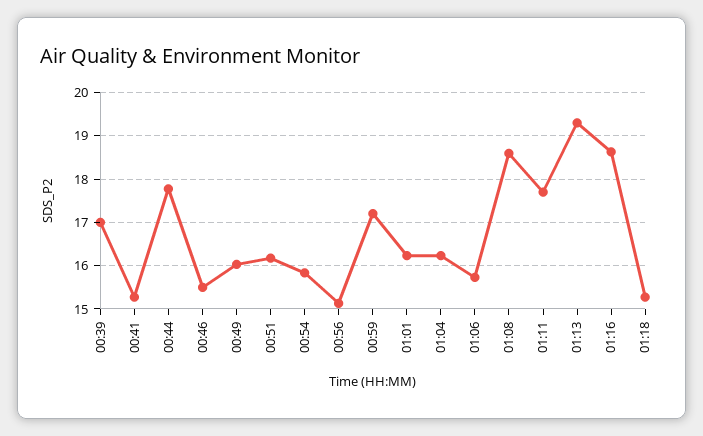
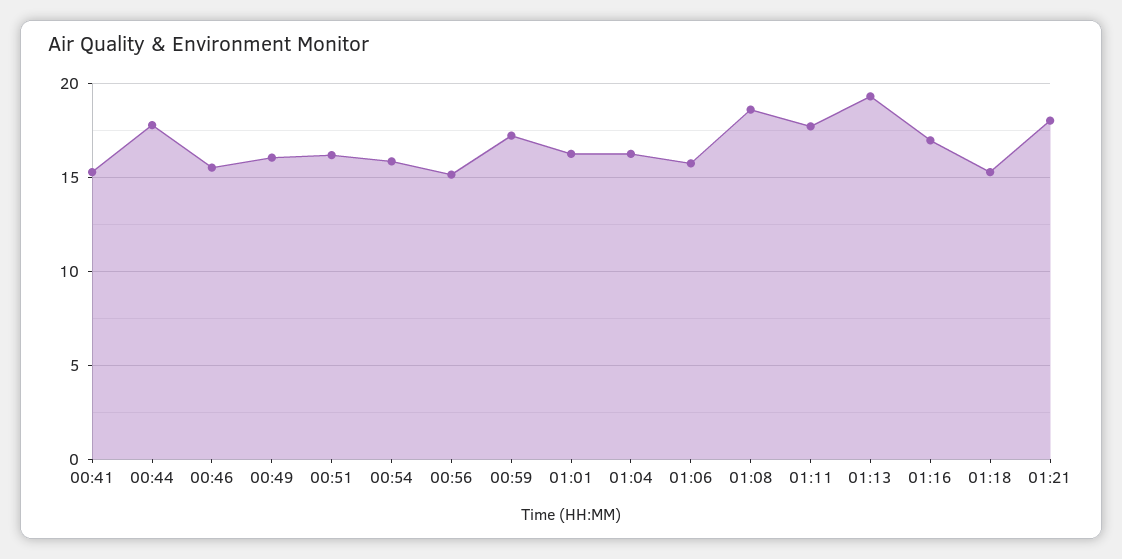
00:39: 17 -> none
01:16: 18.6 -> 17
01:21: none -> 18

